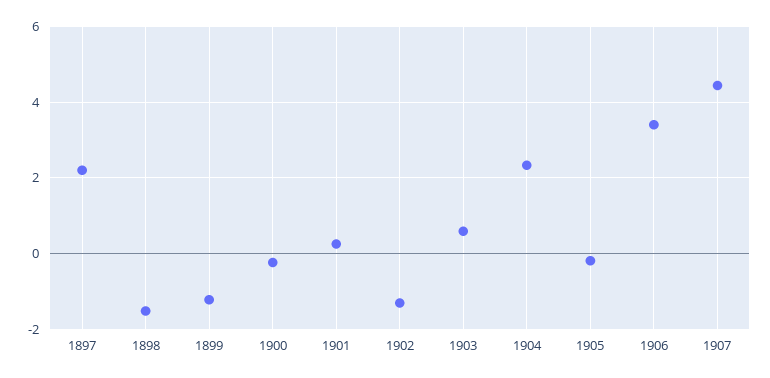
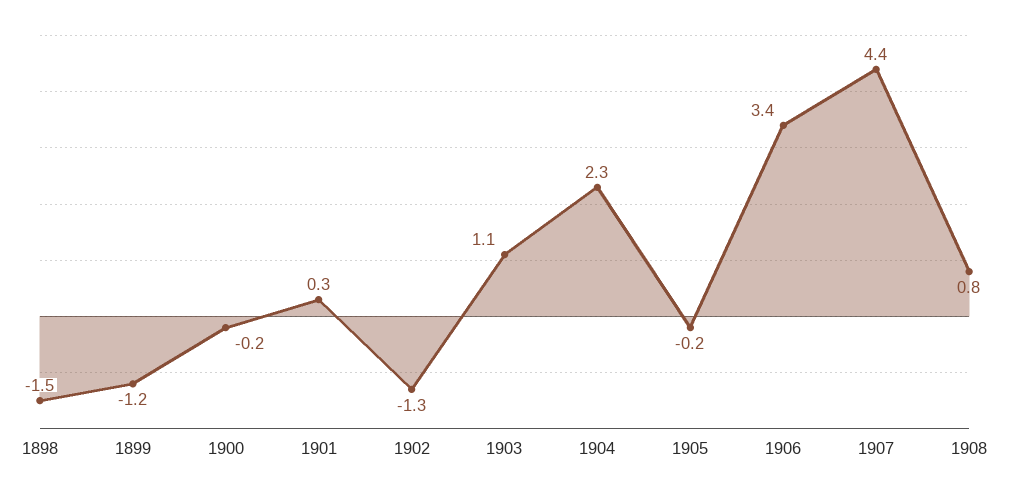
1897: 2.2 -> none
1903: 0.6 -> 1.1
1908: none -> 0.8

